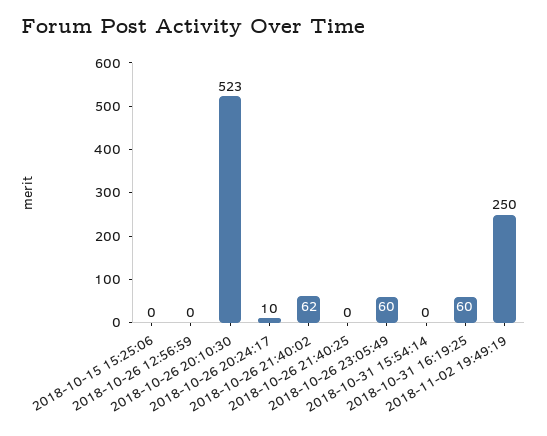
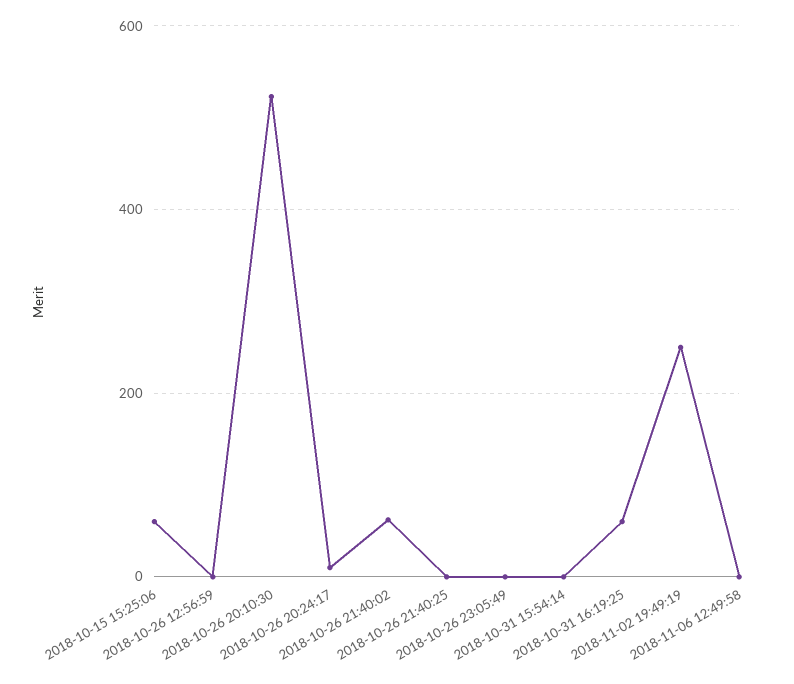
2018-10-15 15:25:06: 0 -> 60
2018-10-26 23:05:49: 60 -> 0
2018-11-06 12:49:58: none -> 0

